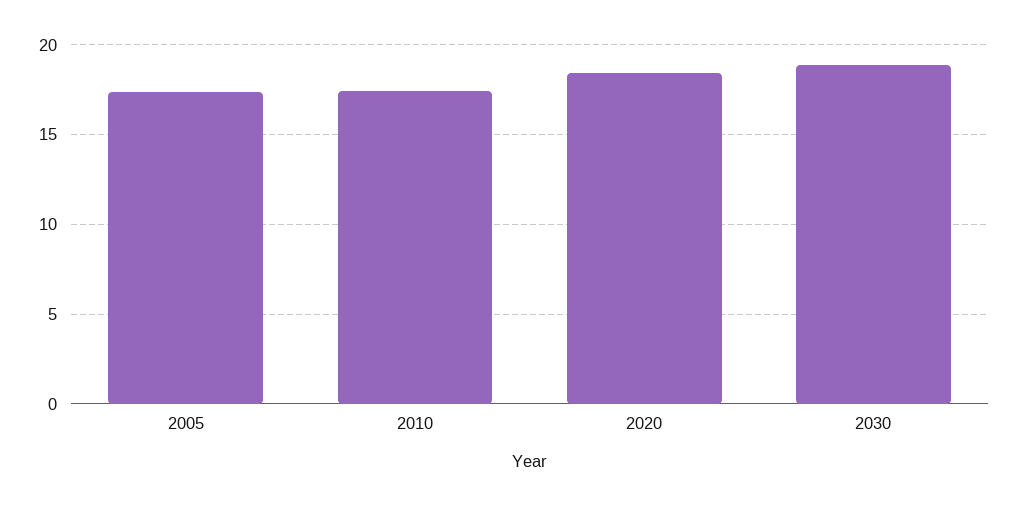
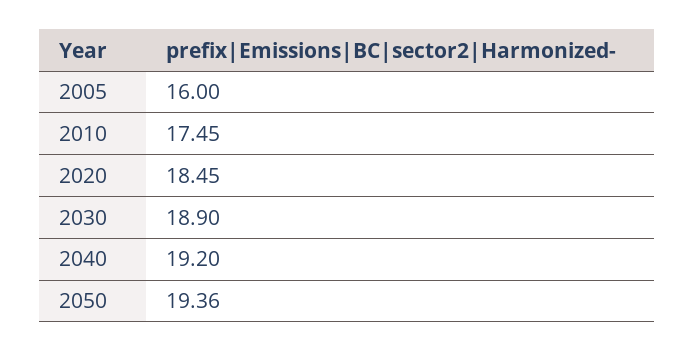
2005: 17.5 -> 16
2040: none -> 19.2
2050: none -> 19.36

